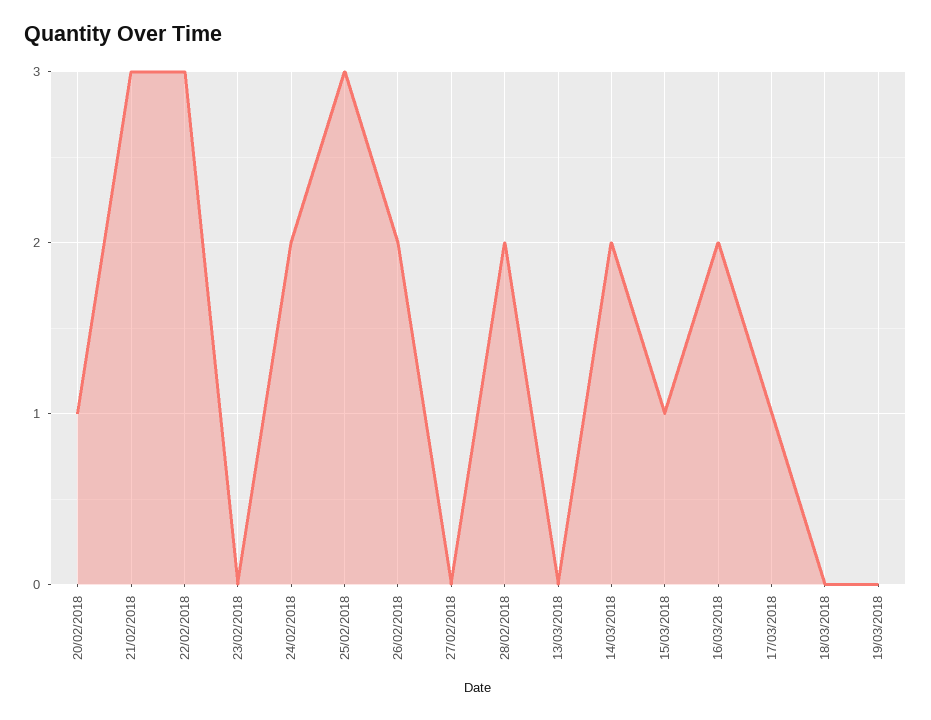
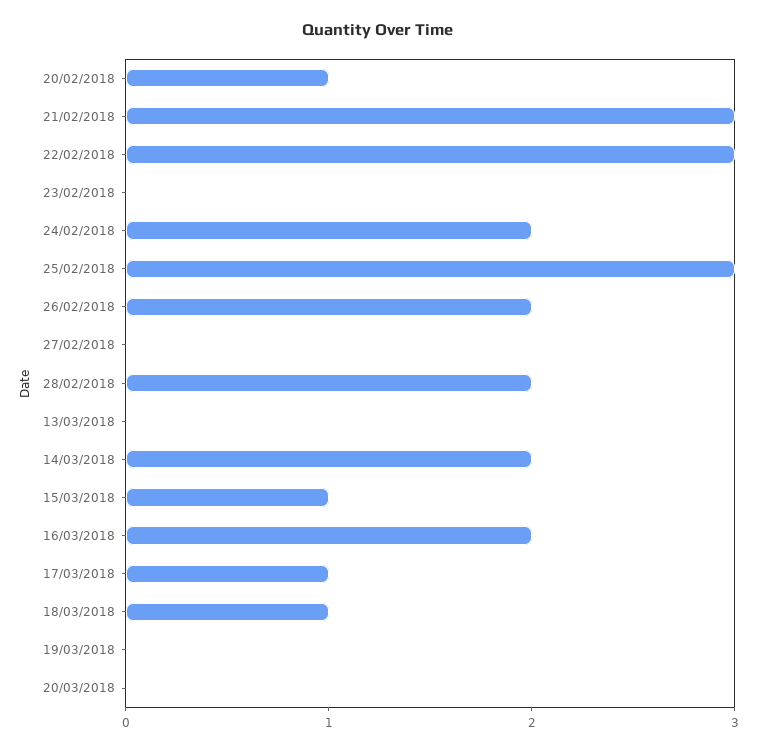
18/03/2018: 0 -> 1
20/03/2018: none -> 0

